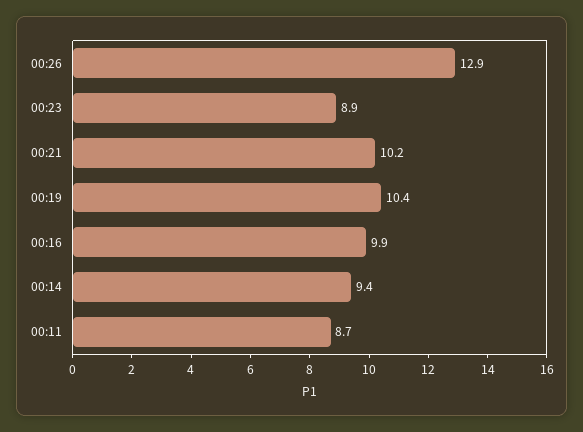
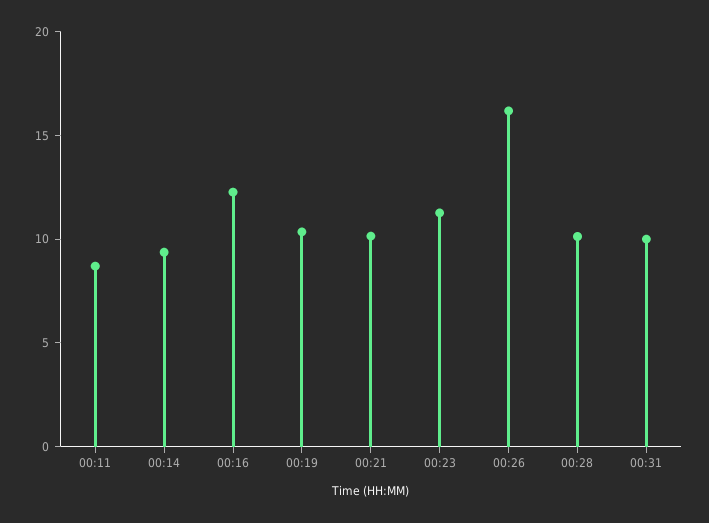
00:26: 12.9 -> 16
00:23: 8.9 -> 11
00:16: 9.9 -> 12
00:28: none -> 10
00:31: none -> 10

